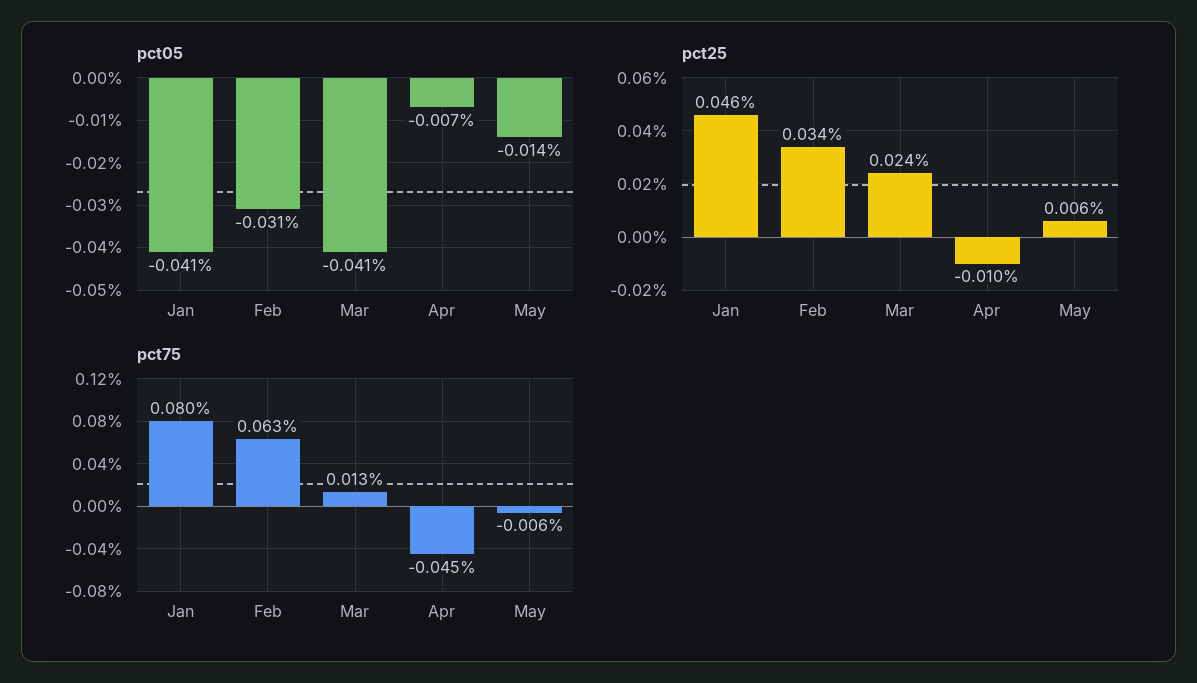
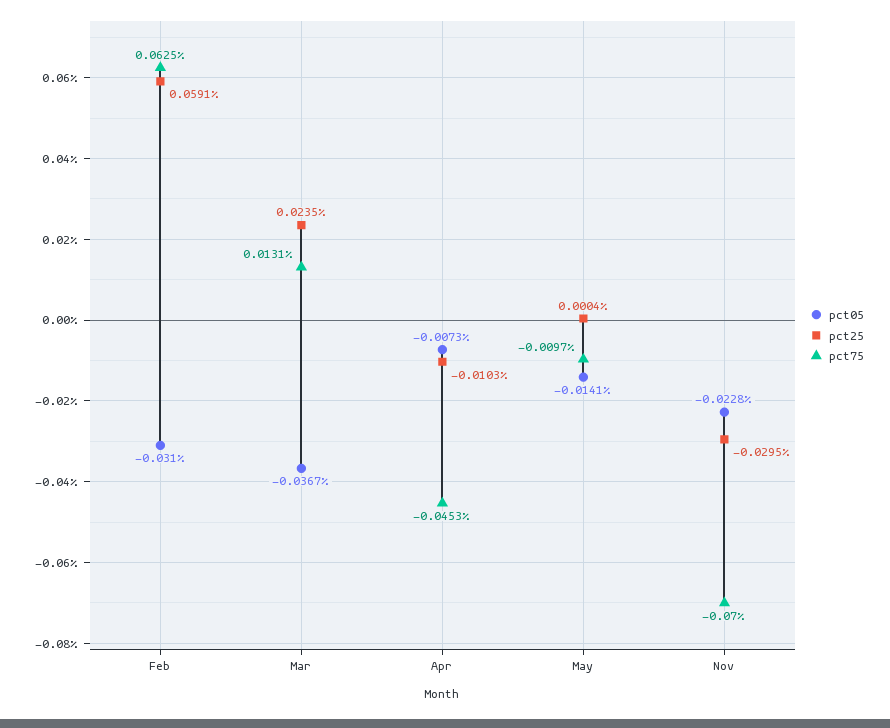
pct05, Jan: -0.041 -> none
pct05, Mar: -0.041 -> -0.0367
pct25, Jan: 0.046 -> none
pct25, Feb: 0.034 -> 0.0591
pct25, May: 0.006 -> 0.0004
pct75, Jan: 0.08 -> none
pct75, May: -0.006 -> -0.0097
pct05, Nov: none -> -0.0228
pct25, Nov: none -> -0.0295
pct75, Nov: none -> -0.07

